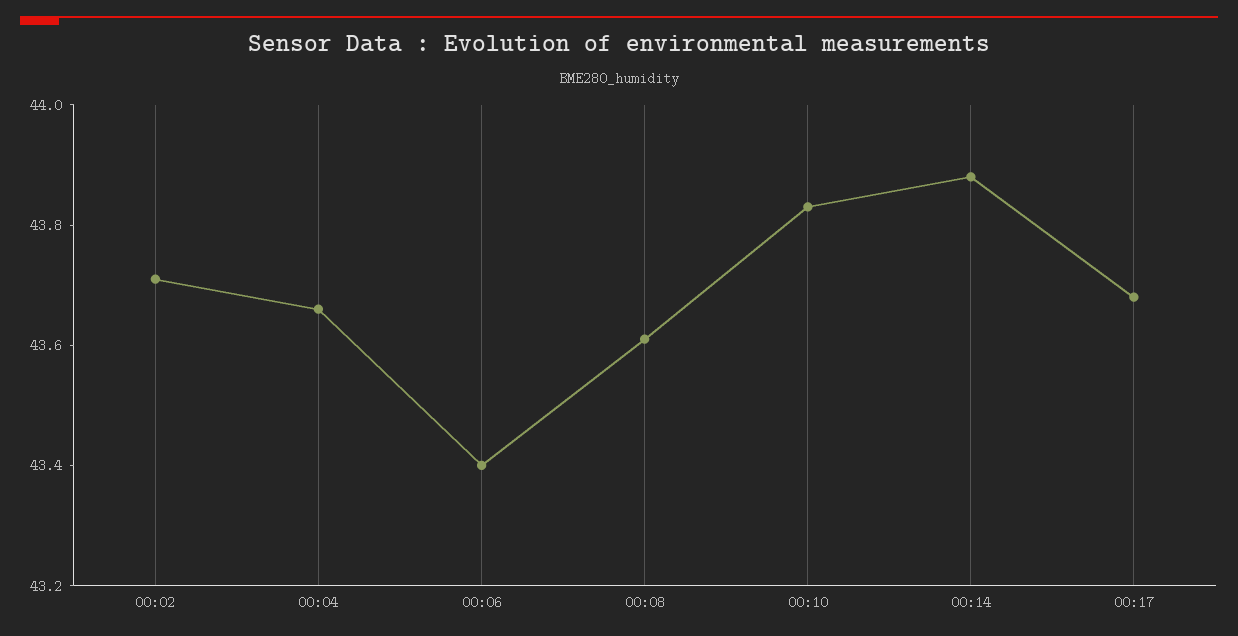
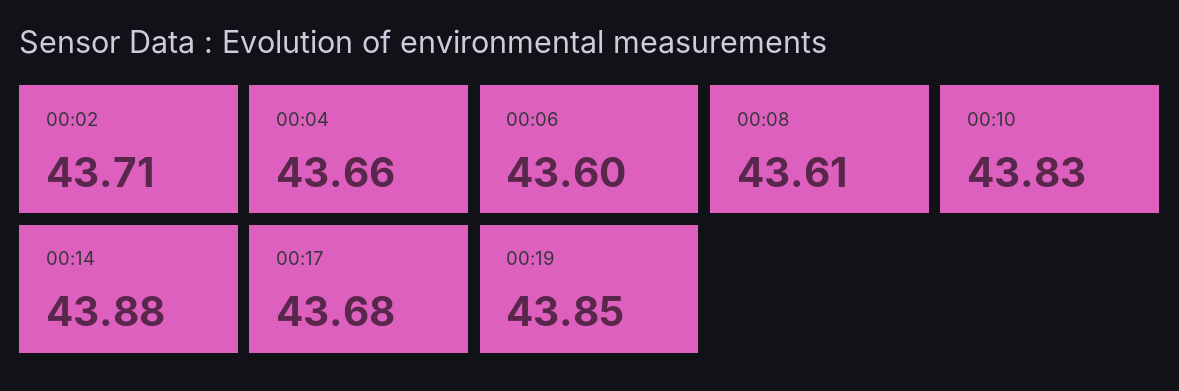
00:06: 43.4 -> 43.6
00:19: none -> 43.85

